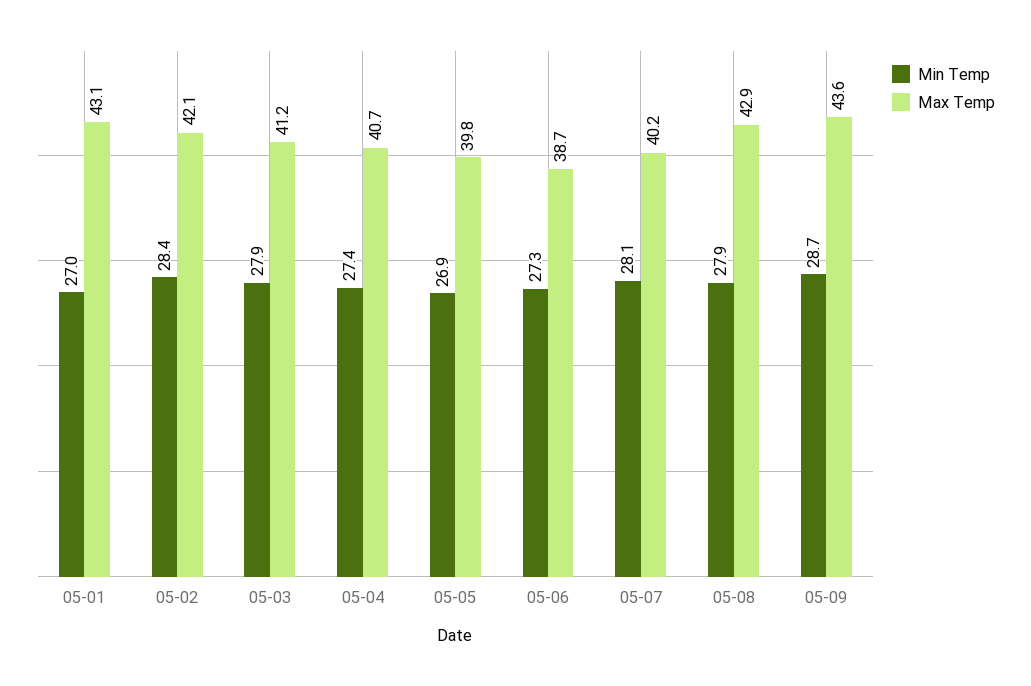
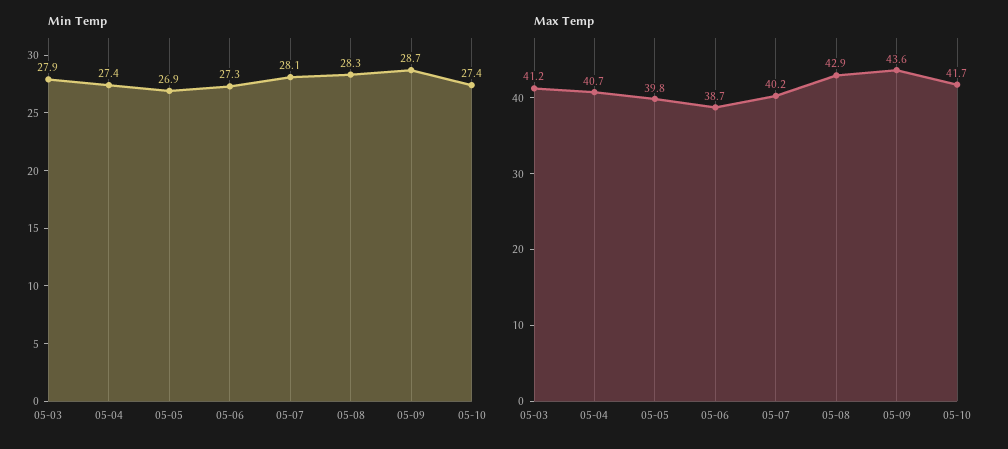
Min Temp, 05-01: 27 -> none
Max Temp, 05-01: 43.1 -> none
Min Temp, 05-02: 28.4 -> none
Max Temp, 05-02: 42.1 -> none
Min Temp, 05-08: 27.9 -> 28.3
Min Temp, 05-10: none -> 27.4
Max Temp, 05-10: none -> 41.7

